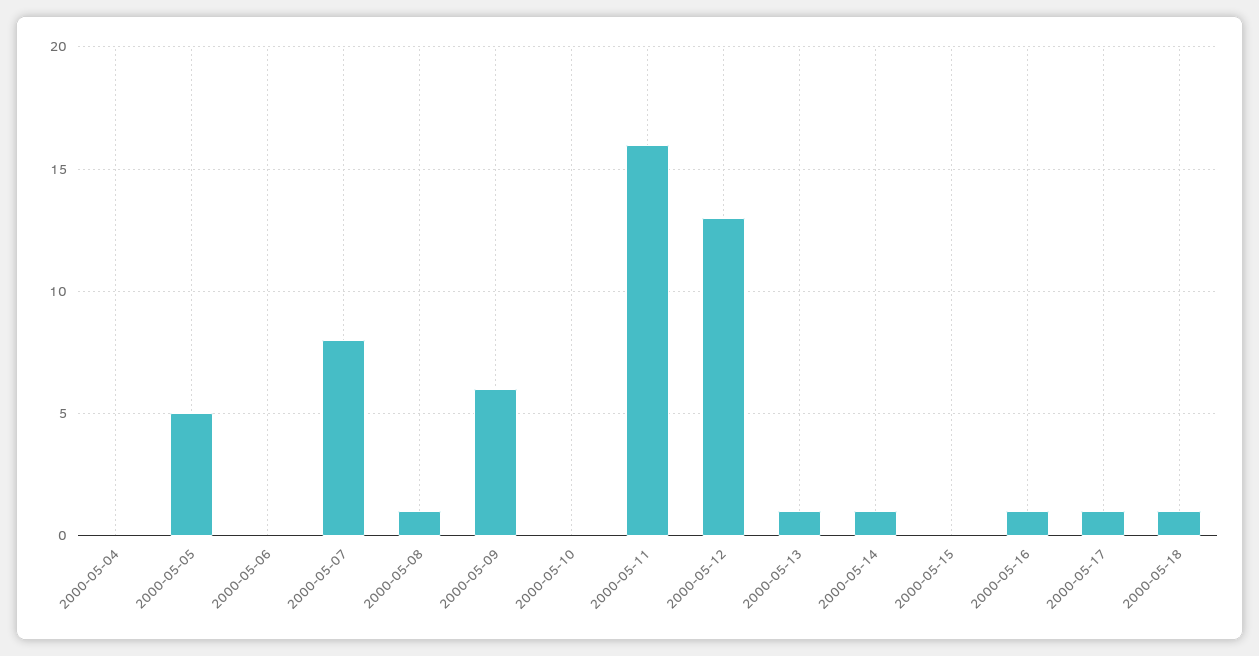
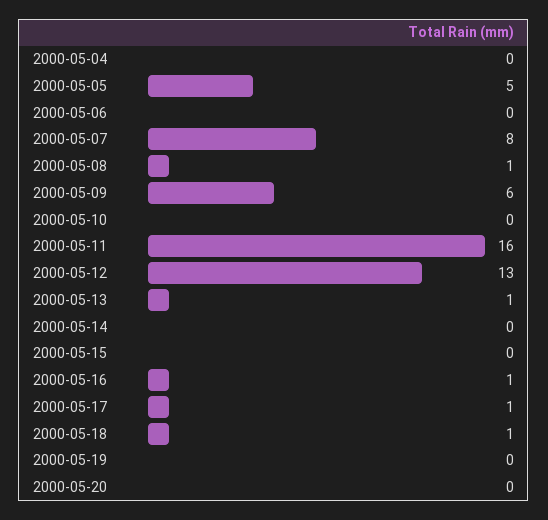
2000-05-14: 1 -> 0
2000-05-19: none -> 0
2000-05-20: none -> 0

